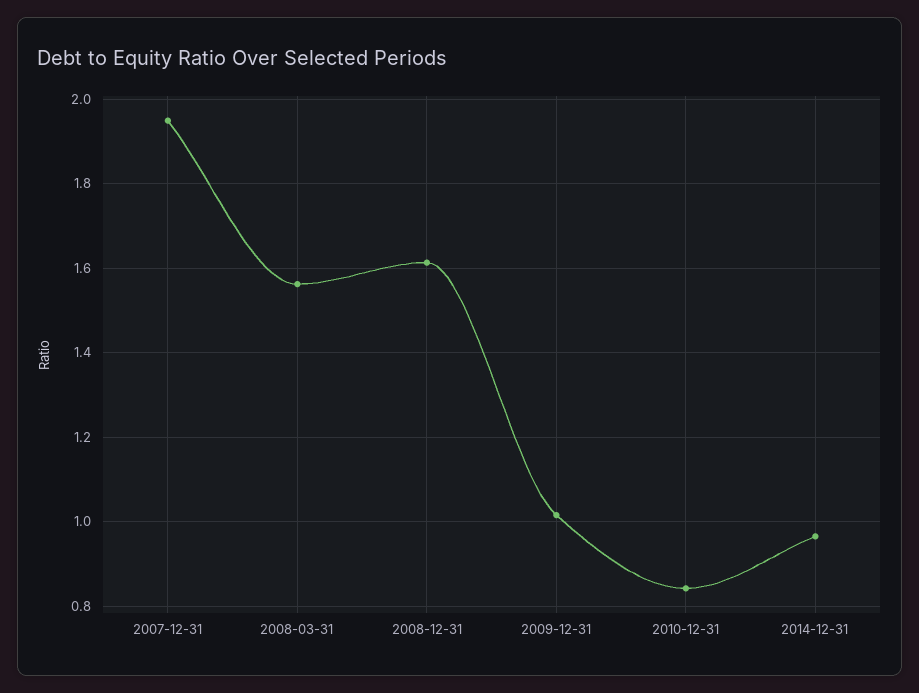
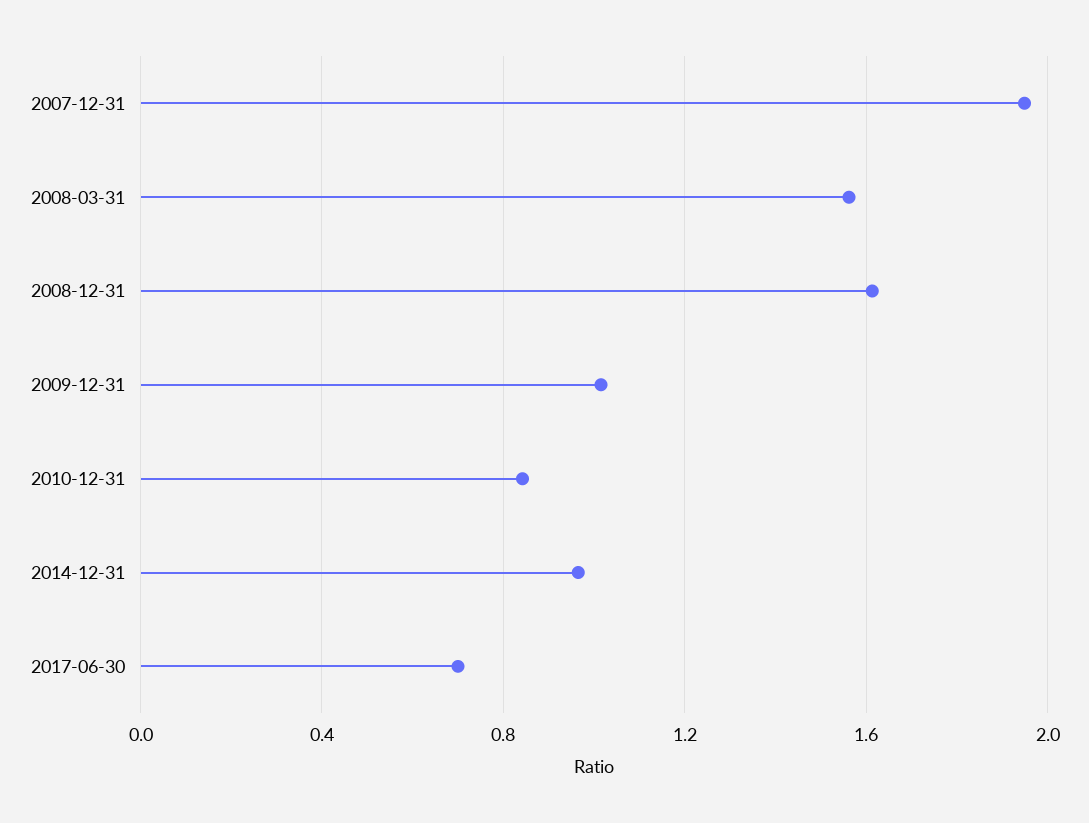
2017-06-30: none -> 0.7

